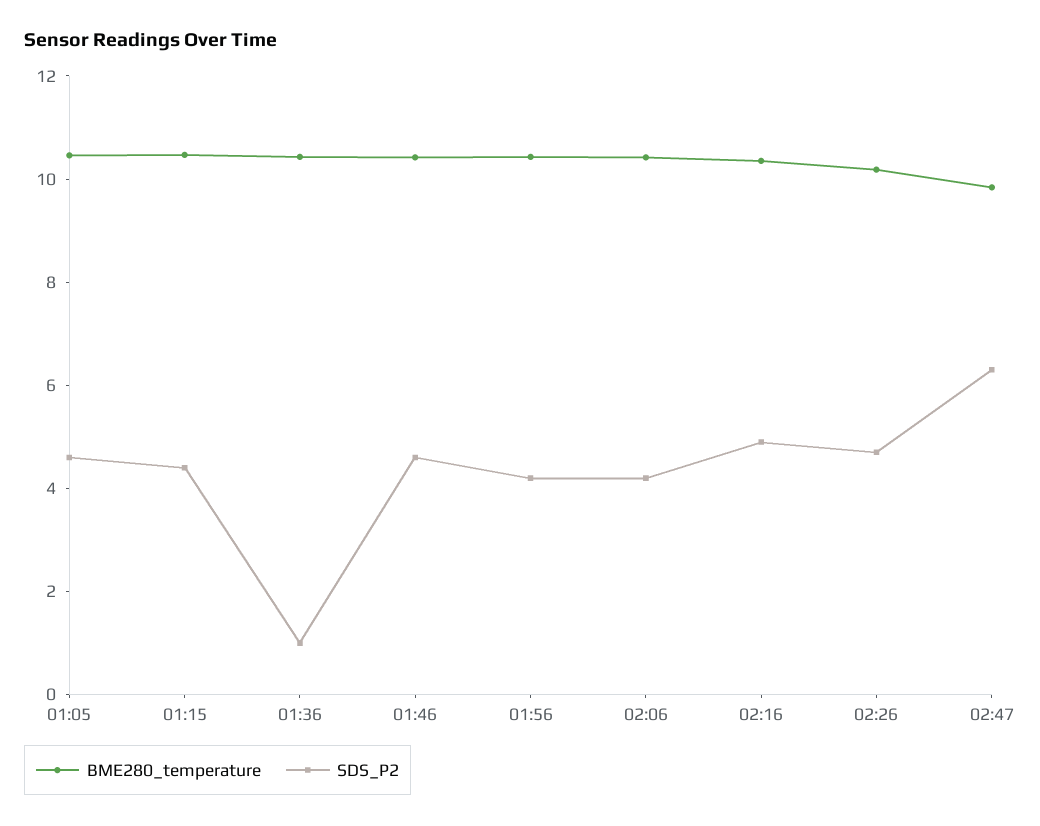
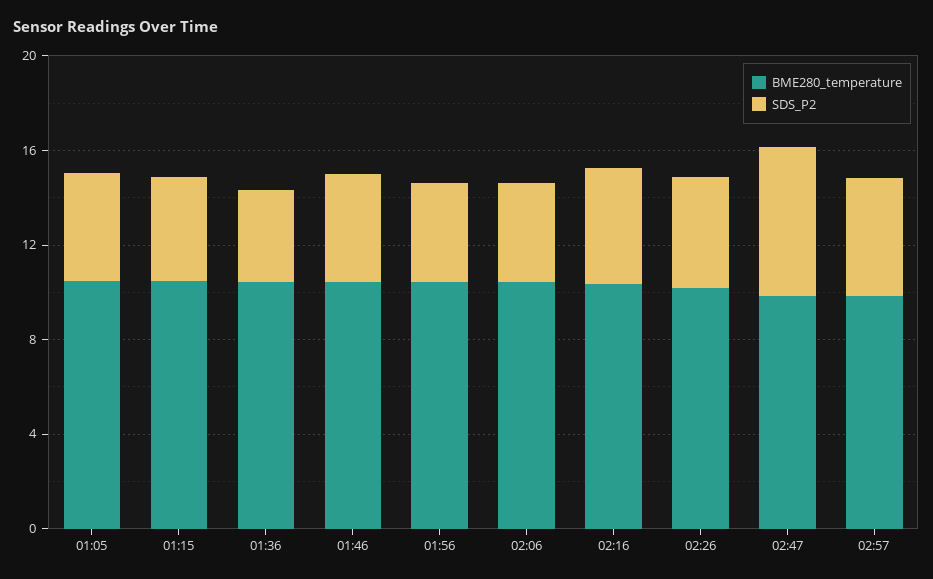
SDS_P2, 01:36: 1 -> 4
BME280_temperature, 02:57: none -> 10
SDS_P2, 02:57: none -> 5

